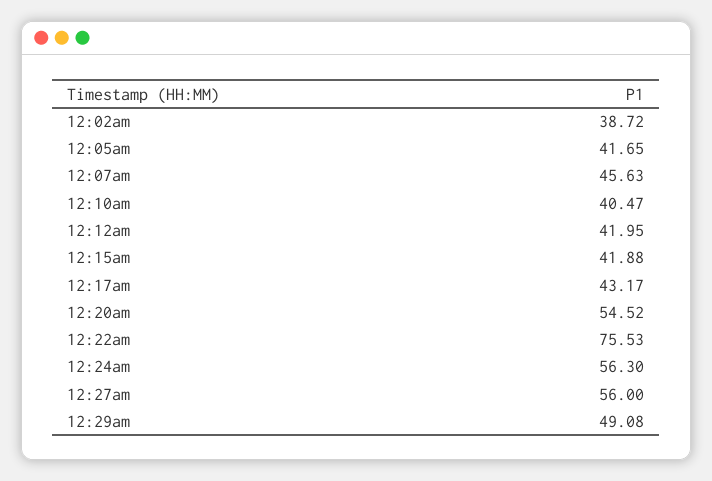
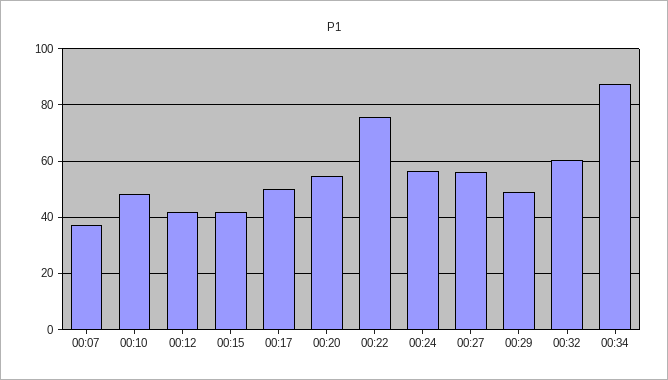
12:02am: 38.72 -> none
12:05am: 41.65 -> none
12:07am: 45.63 -> 37.5
12:10am: 40.47 -> 47.5
12:17am: 43.17 -> 50
00:32: none -> 60
00:34: none -> 87.5

